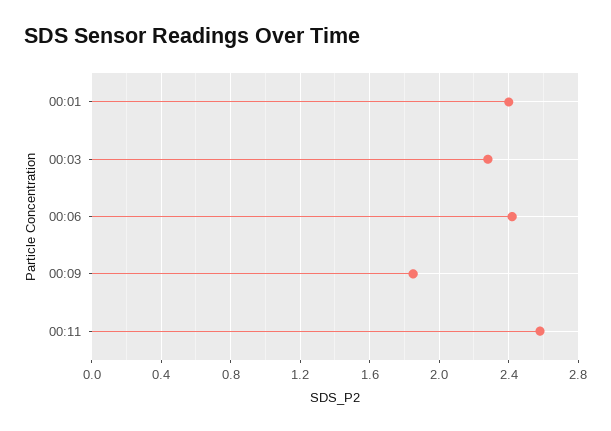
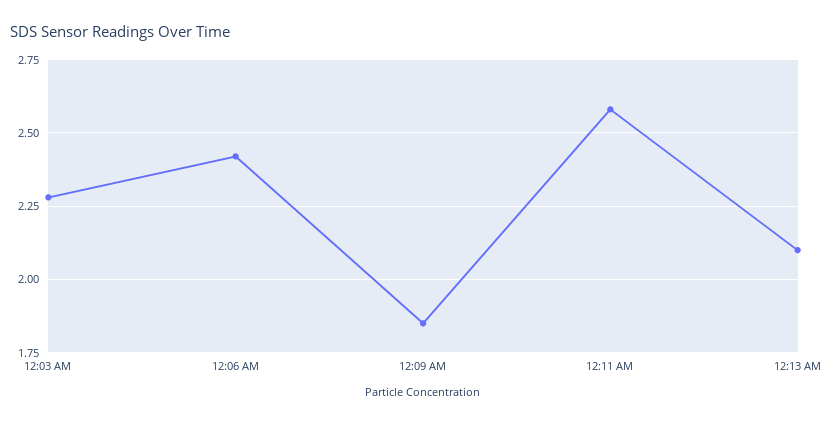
00:01: 2.4 -> none
12:13 AM: none -> 2.1

